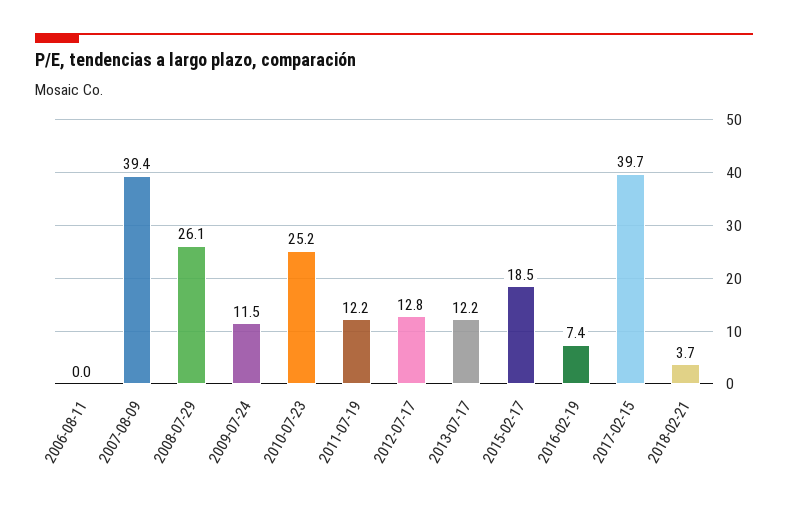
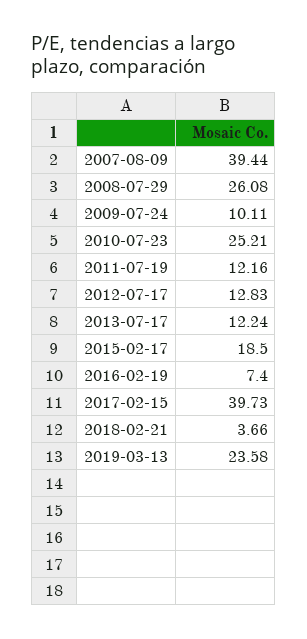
2006-08-11: 0 -> none
2009-07-24: 11.5 -> 10.11
2019-03-13: none -> 23.58

